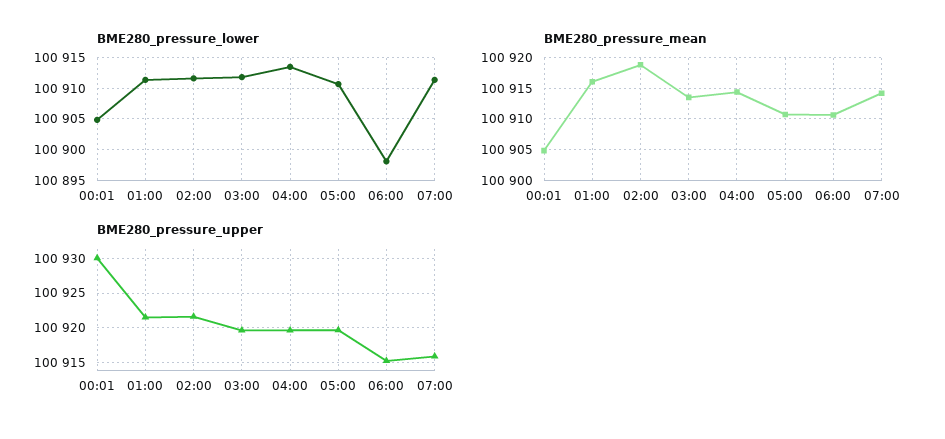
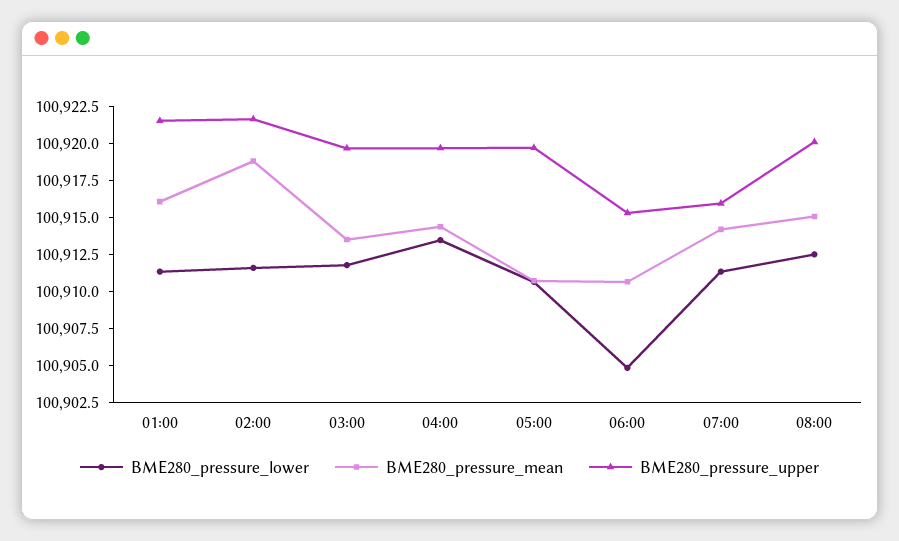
BME280_pressure_lower, 00:01: 100905 -> none
BME280_pressure_lower, 06:00: 100898 -> 100905
BME280_pressure_mean, 00:01: 100905 -> none
BME280_pressure_upper, 00:01: 100930 -> none
BME280_pressure_lower, 08:00: none -> 100912.5
BME280_pressure_mean, 08:00: none -> 100915
BME280_pressure_upper, 08:00: none -> 100920

